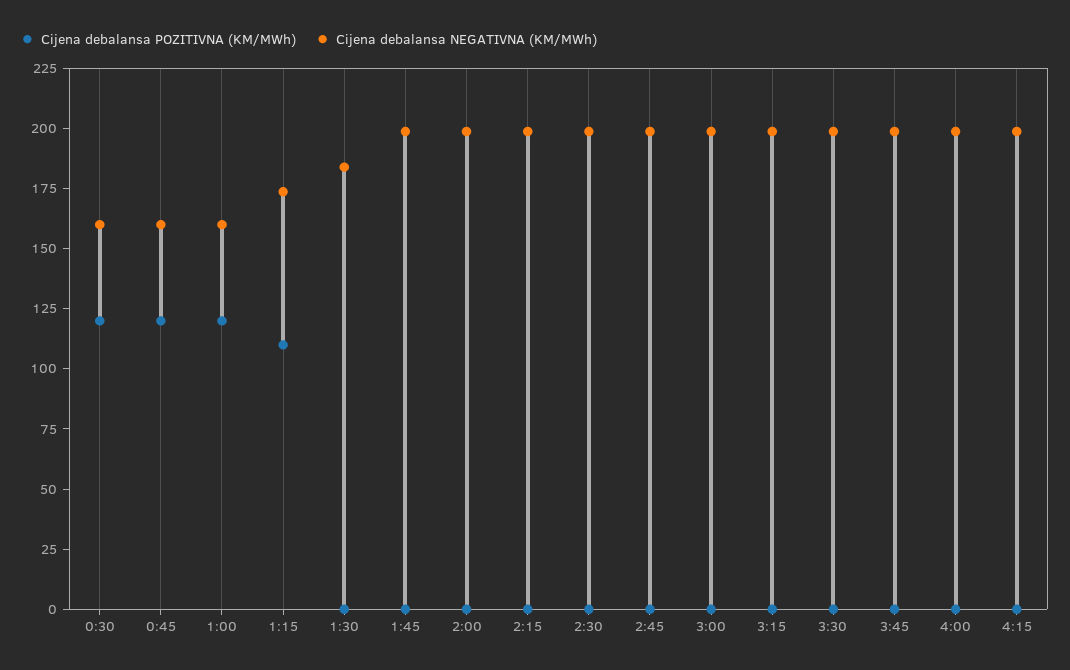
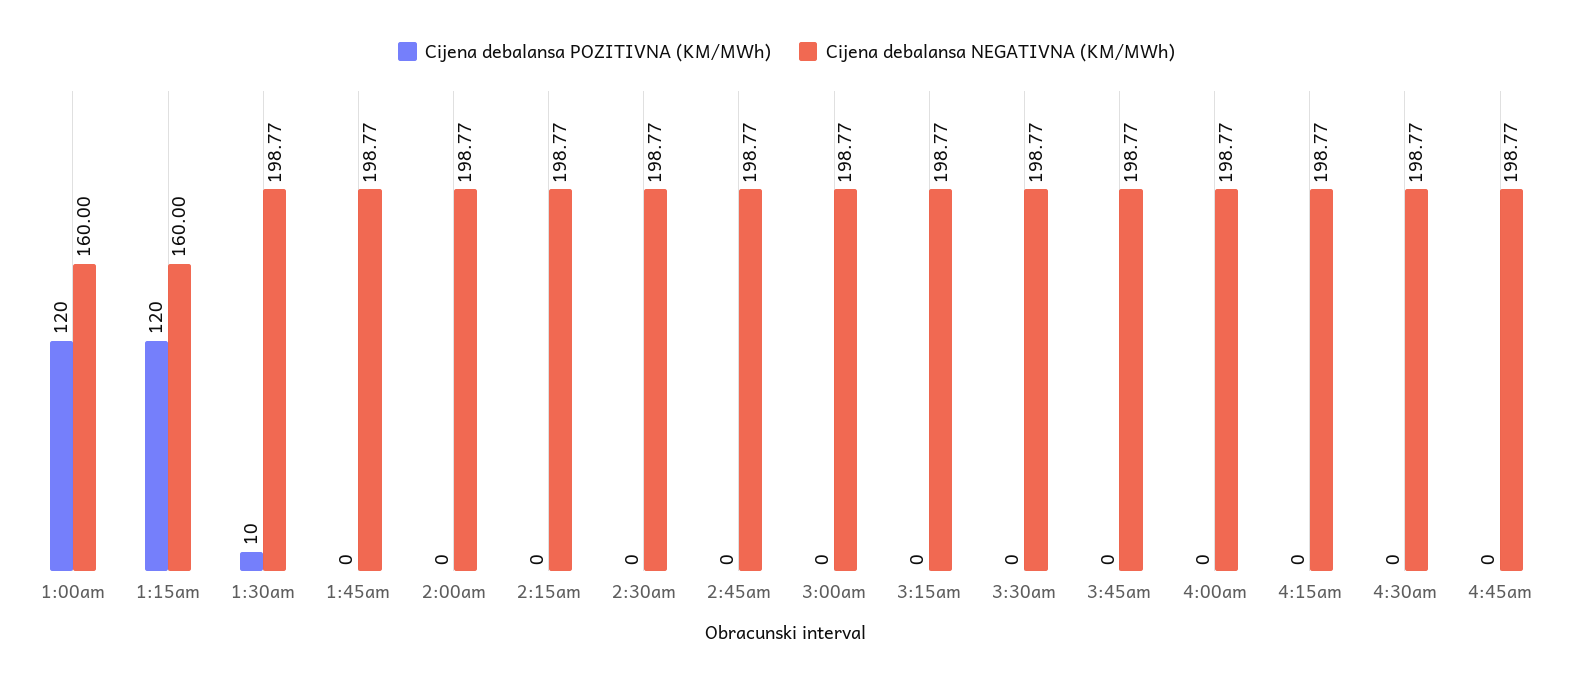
Cijena debalansa POZITIVNA (KM/MWh), 0:30: 120 -> none
Cijena debalansa NEGATIVNA (KM/MWh), 0:30: 160 -> none
Cijena debalansa POZITIVNA (KM/MWh), 0:45: 120 -> none
Cijena debalansa NEGATIVNA (KM/MWh), 0:45: 160 -> none
Cijena debalansa POZITIVNA (KM/MWh), 1:15: 110 -> 120
Cijena debalansa NEGATIVNA (KM/MWh), 1:15: 175 -> 160
Cijena debalansa POZITIVNA (KM/MWh), 1:30: 0 -> 10
Cijena debalansa NEGATIVNA (KM/MWh), 1:30: 185 -> 198.77
Cijena debalansa POZITIVNA (KM/MWh), 4:30am: none -> 0
Cijena debalansa NEGATIVNA (KM/MWh), 4:30am: none -> 198.77
Cijena debalansa POZITIVNA (KM/MWh), 4:45am: none -> 0
Cijena debalansa NEGATIVNA (KM/MWh), 4:45am: none -> 198.77

